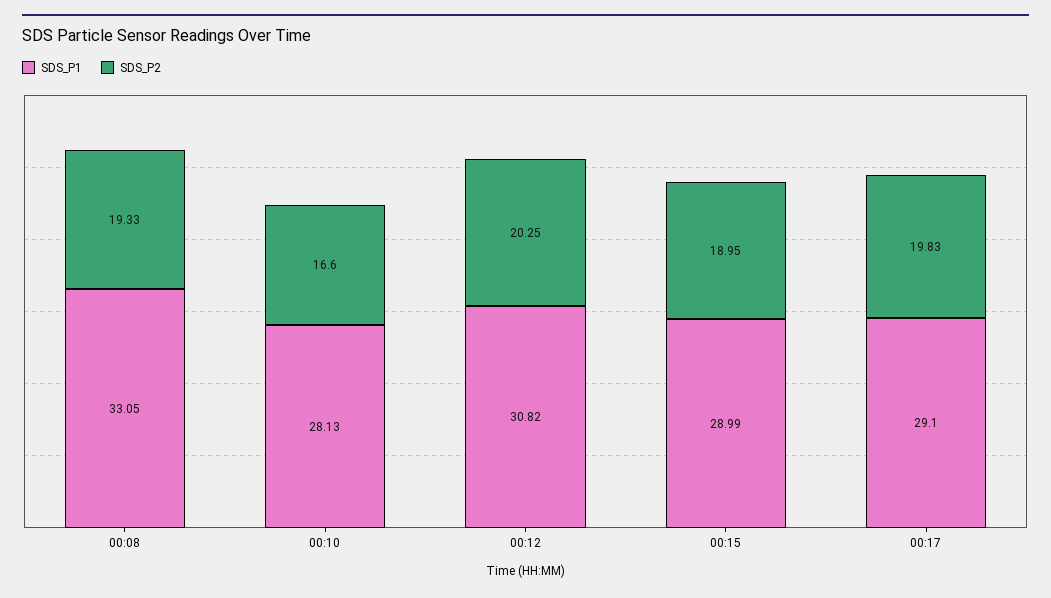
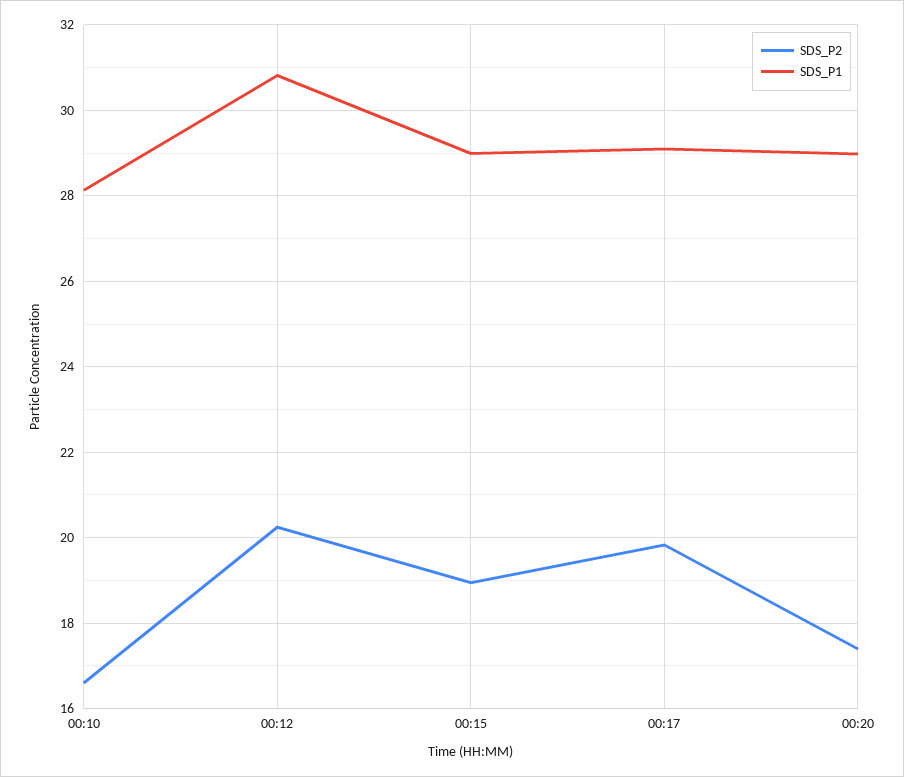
SDS_P1, 00:08: 33.05 -> none
SDS_P2, 00:08: 19.33 -> none
SDS_P2, 00:20: none -> 17.4
SDS_P1, 00:20: none -> 29

